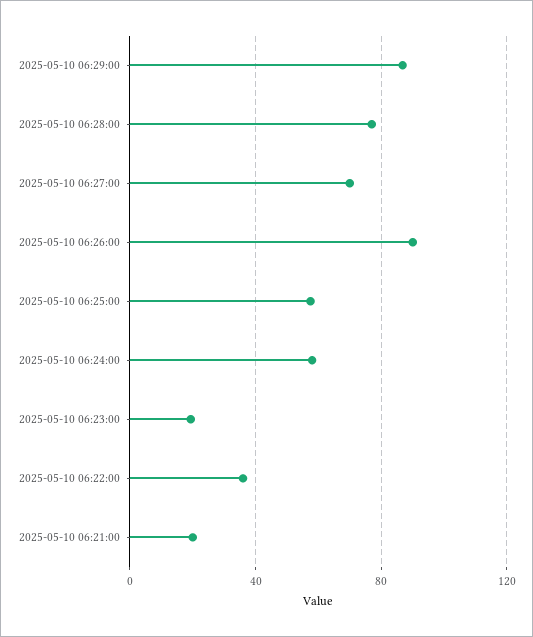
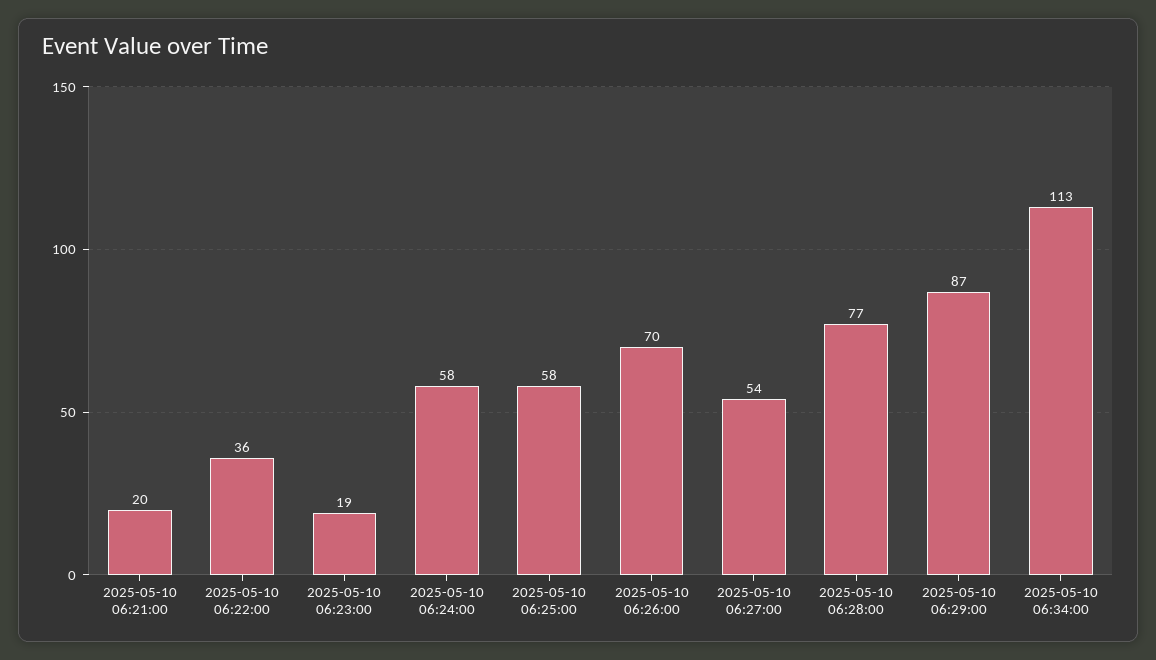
2025-05-10 06:27:00: 70 -> 54
2025-05-10 06:26:00: 90 -> 70
2025-05-10 06:34:00: none -> 113

